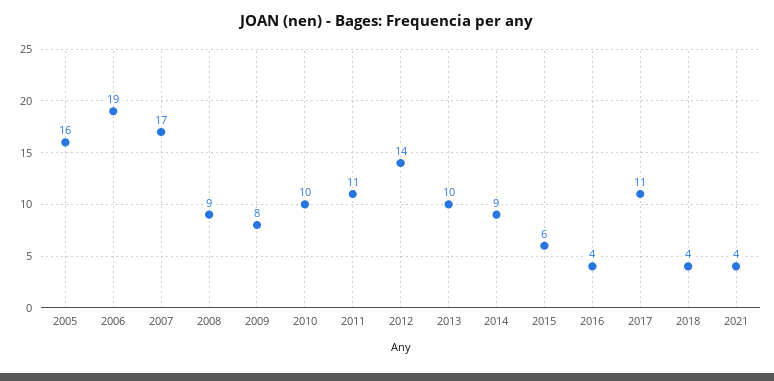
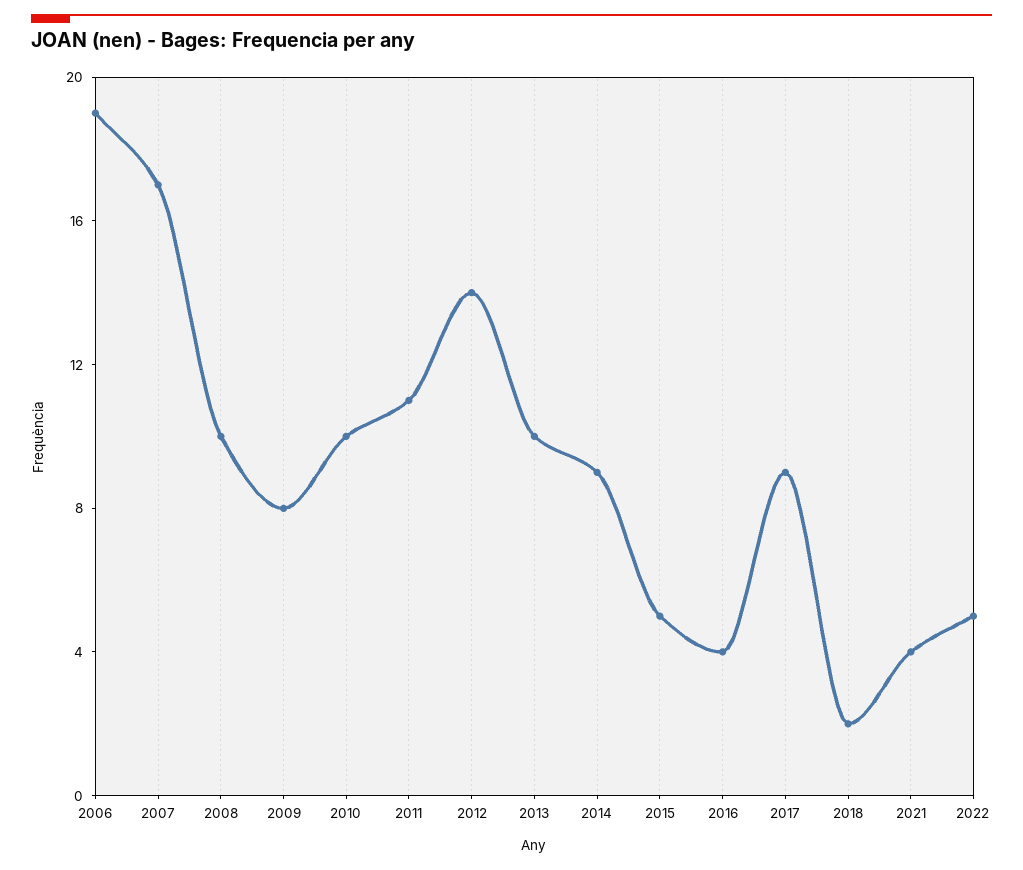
2005: 16 -> none
2008: 9 -> 10
2015: 6 -> 5
2017: 11 -> 9
2018: 4 -> 2
2022: none -> 5

